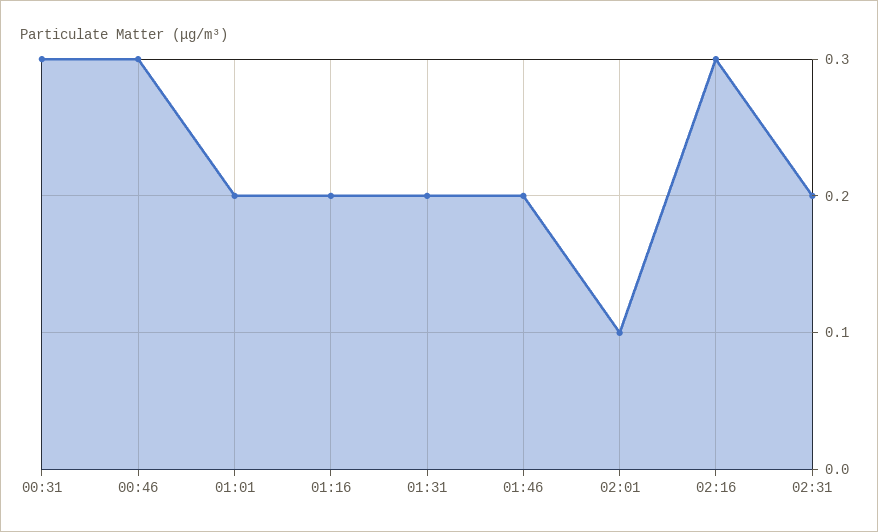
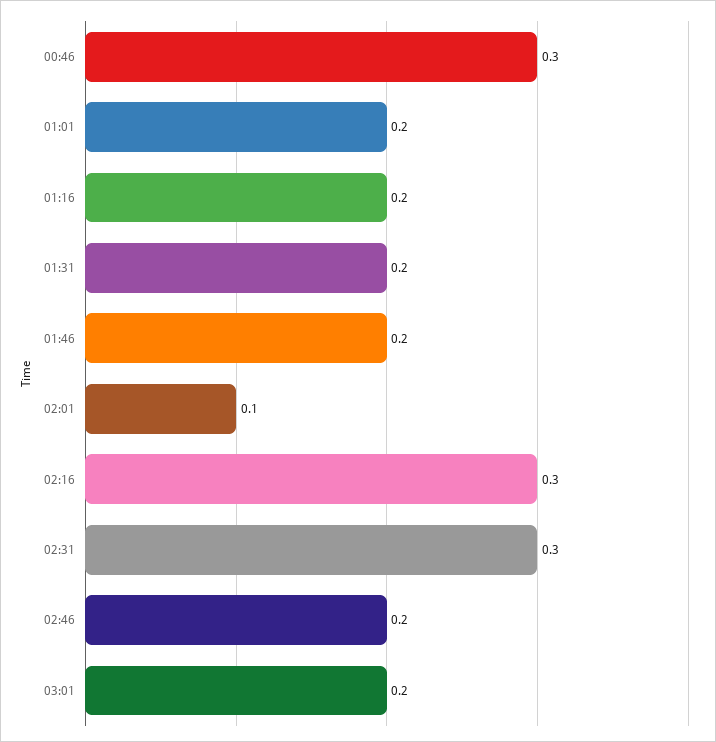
00:31: 0.3 -> none
02:31: 0.2 -> 0.3
02:46: none -> 0.2
03:01: none -> 0.2

